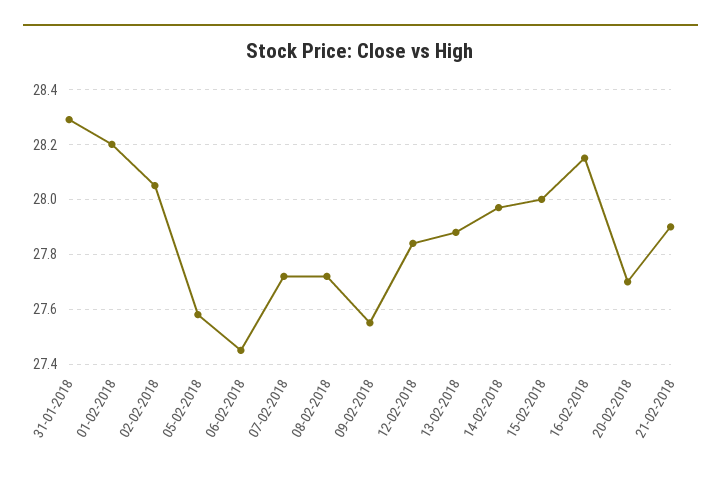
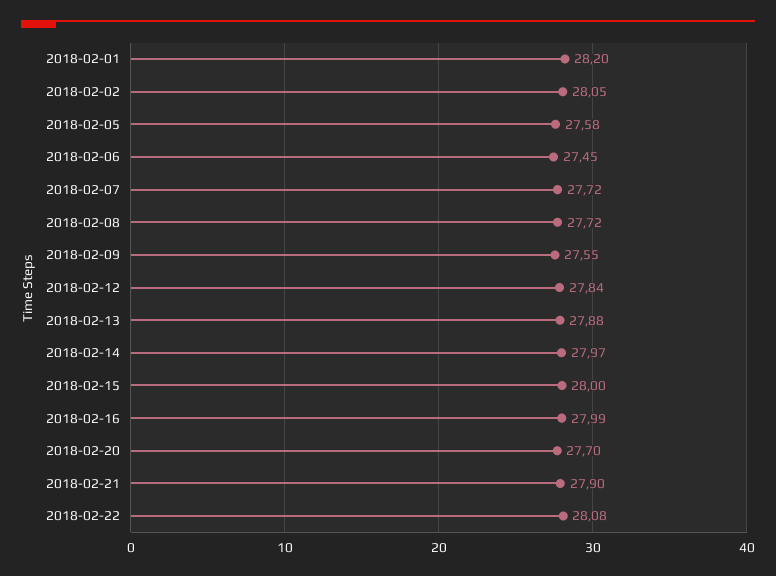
31-01-2018: 28.3 -> none
16-02-2018: 28.15 -> 27.99
2018-02-22: none -> 28.08

